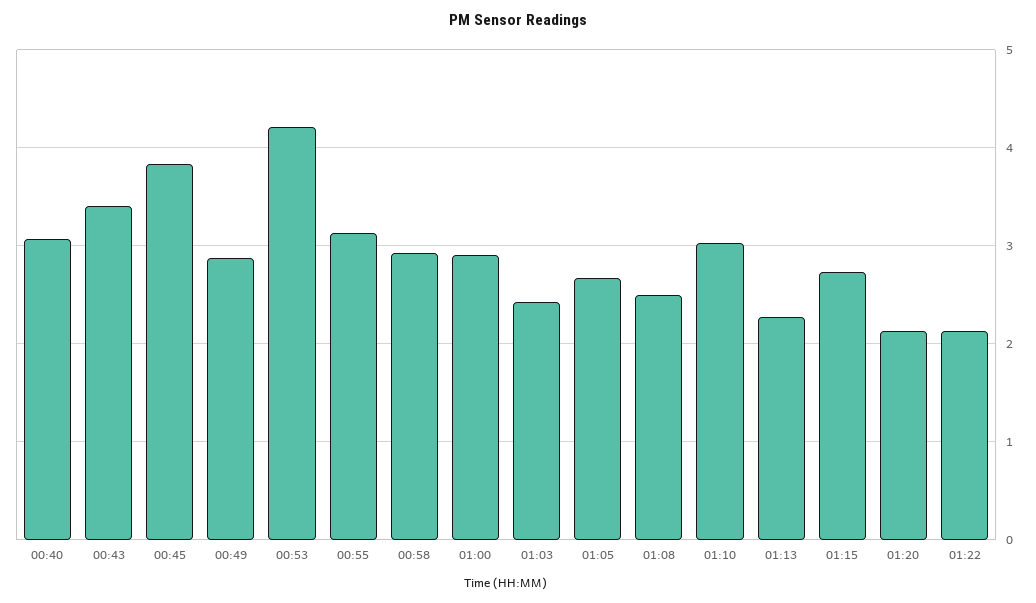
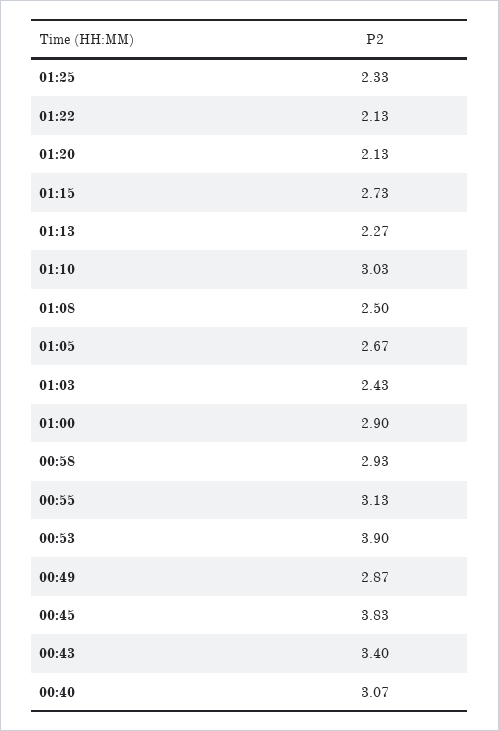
00:53: 4.2 -> 3.9
01:25: none -> 2.33

